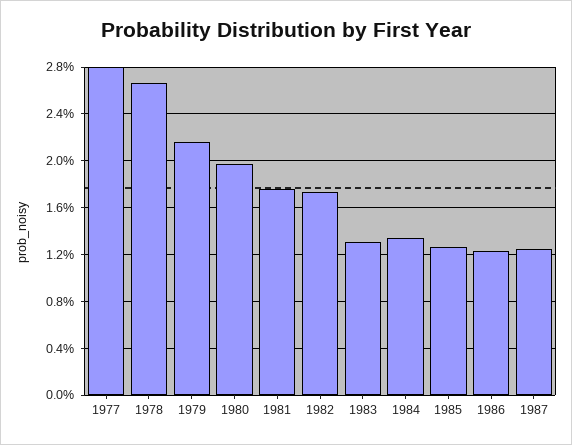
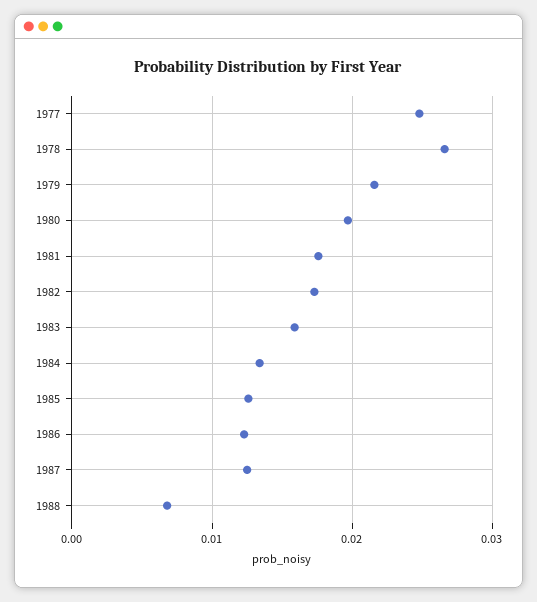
1977: 0.028 -> 0.025
1983: 0.013 -> 0.016
1988: none -> 0.007

